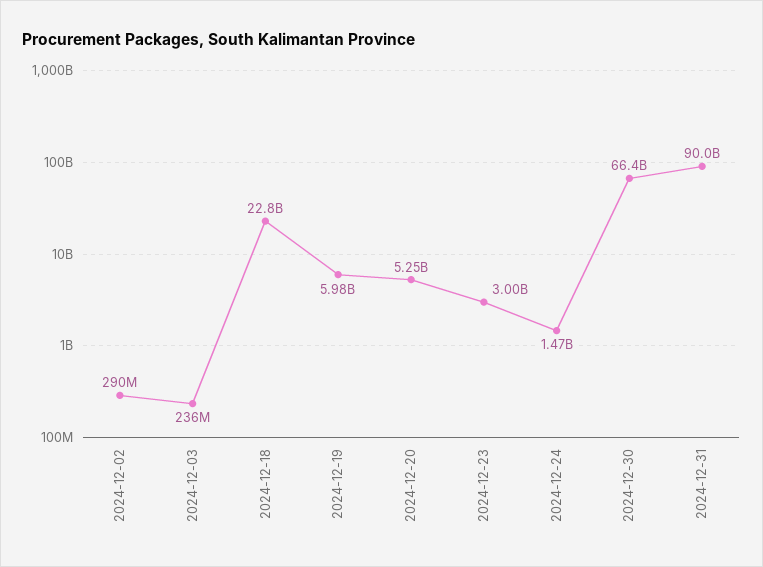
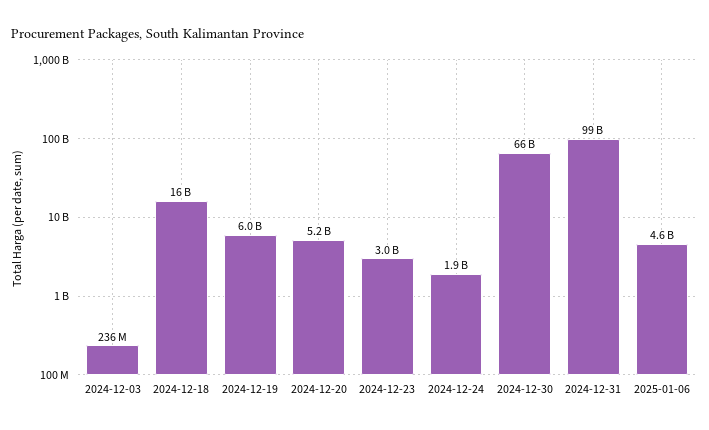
2024-12-02: 290000000 -> none
2024-12-18: 22800000000 -> 16000000000
2024-12-24: 1470000000 -> 1900000000
2024-12-31: 90000000000 -> 99000000000
2025-01-06: none -> 4600000000

